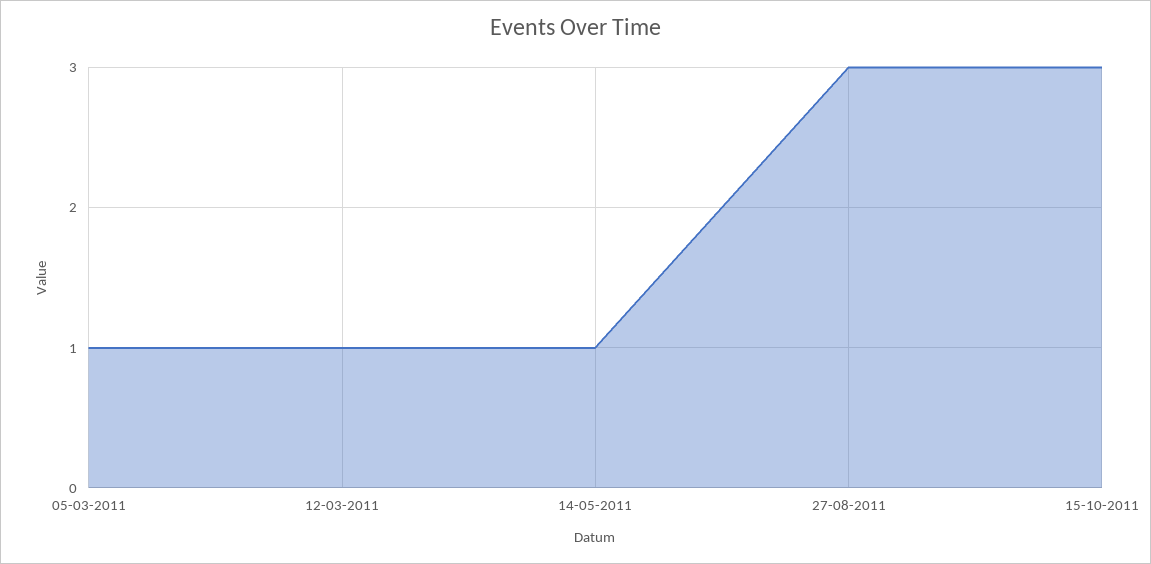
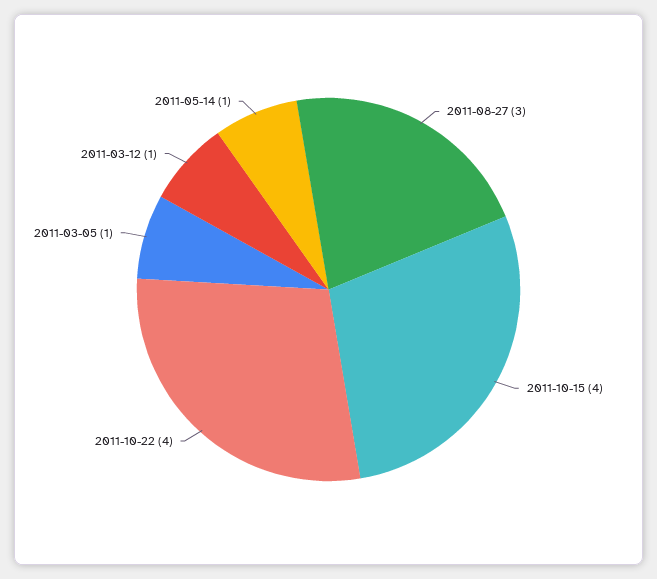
15-10-2011: 3 -> 4
2011-10-22: none -> 4

